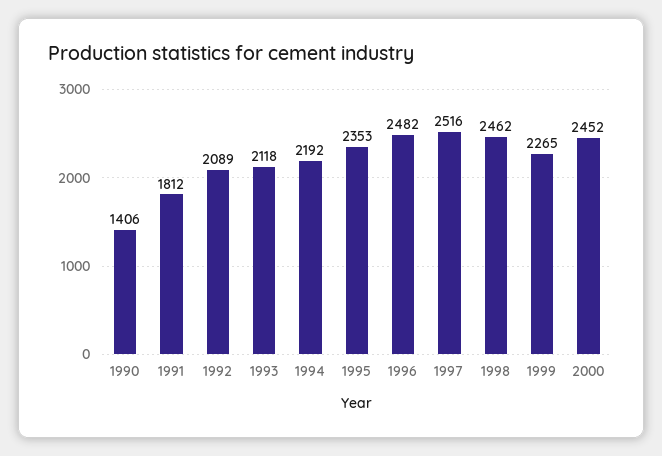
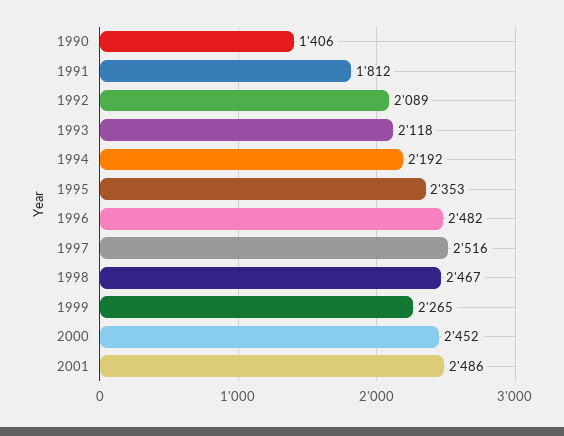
1998: 2462 -> 2467
2001: none -> 2486

